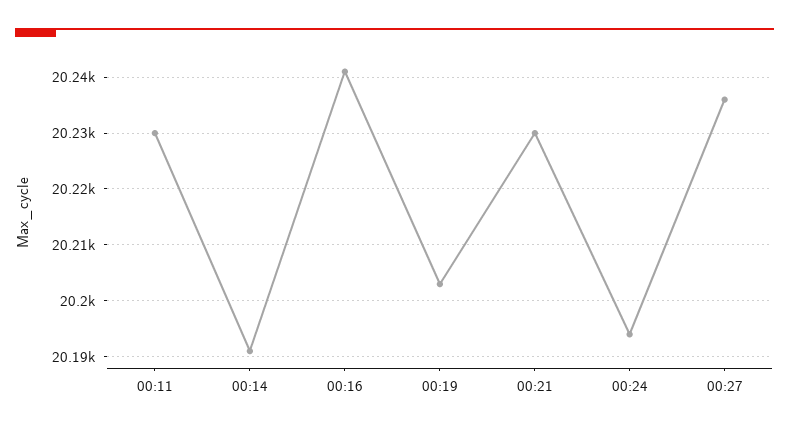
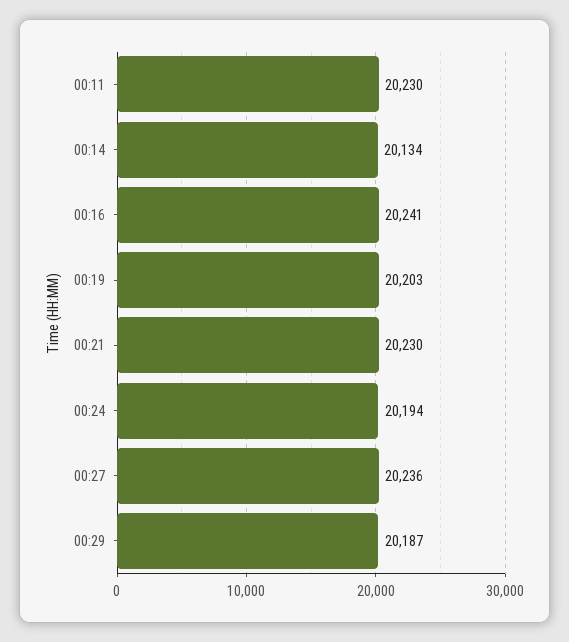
00:14: 20190 -> 20134
00:29: none -> 20187

